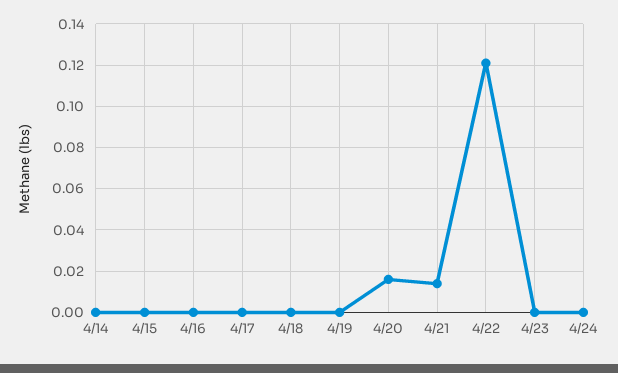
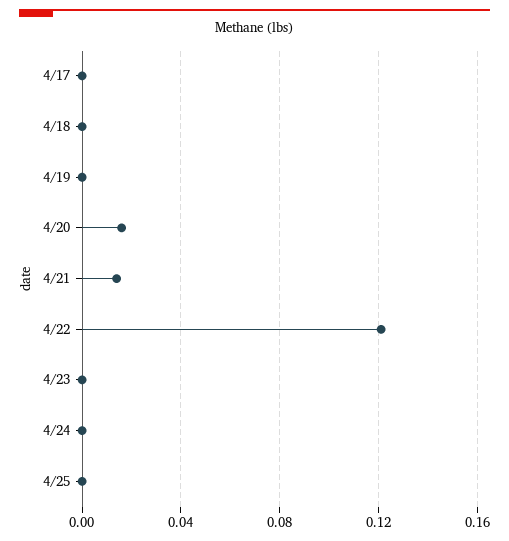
4/14: 0 -> none
4/15: 0 -> none
4/16: 0 -> none
4/25: none -> 0

